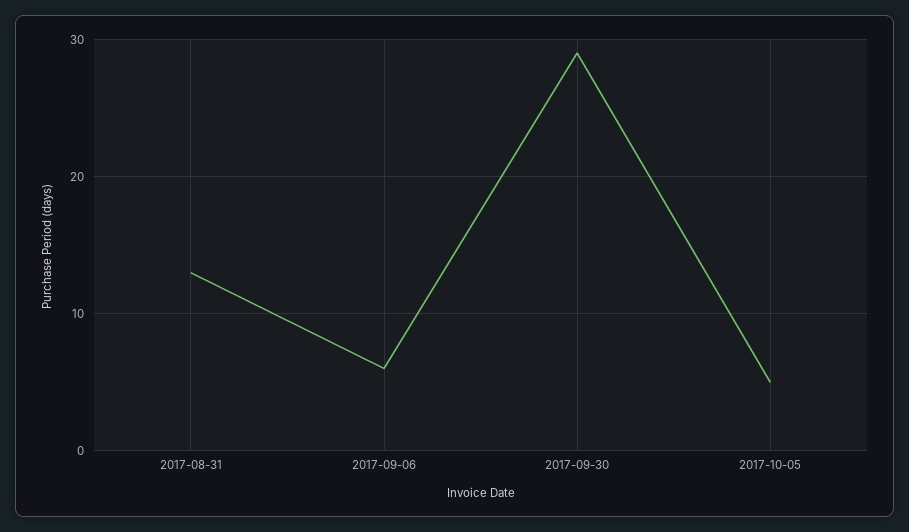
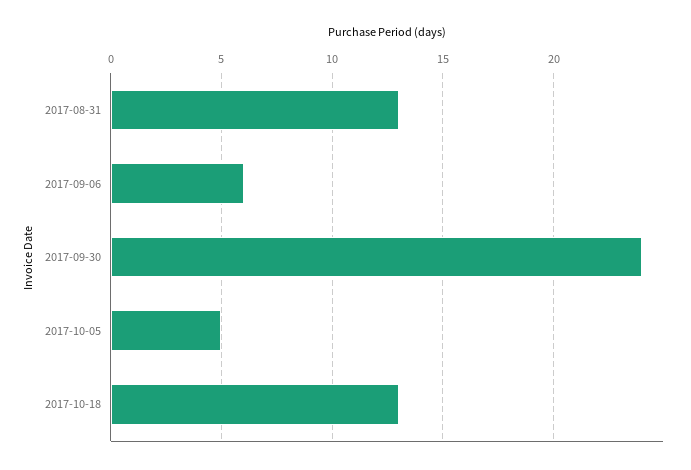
2017-09-30: 29 -> 24
2017-10-18: none -> 13

